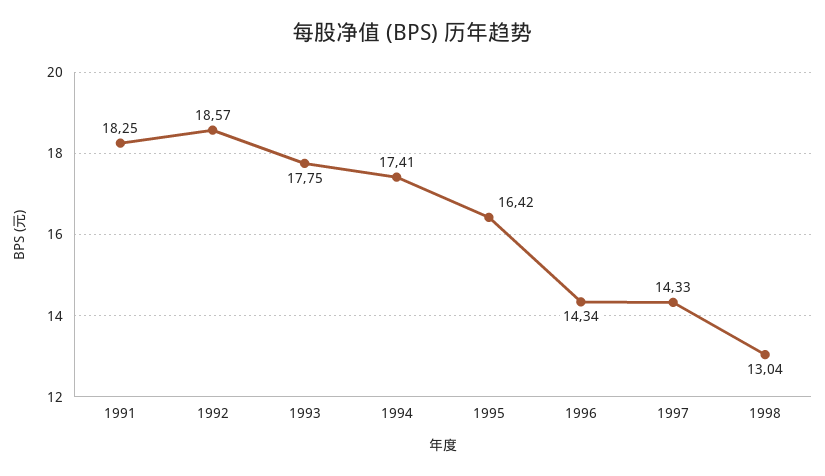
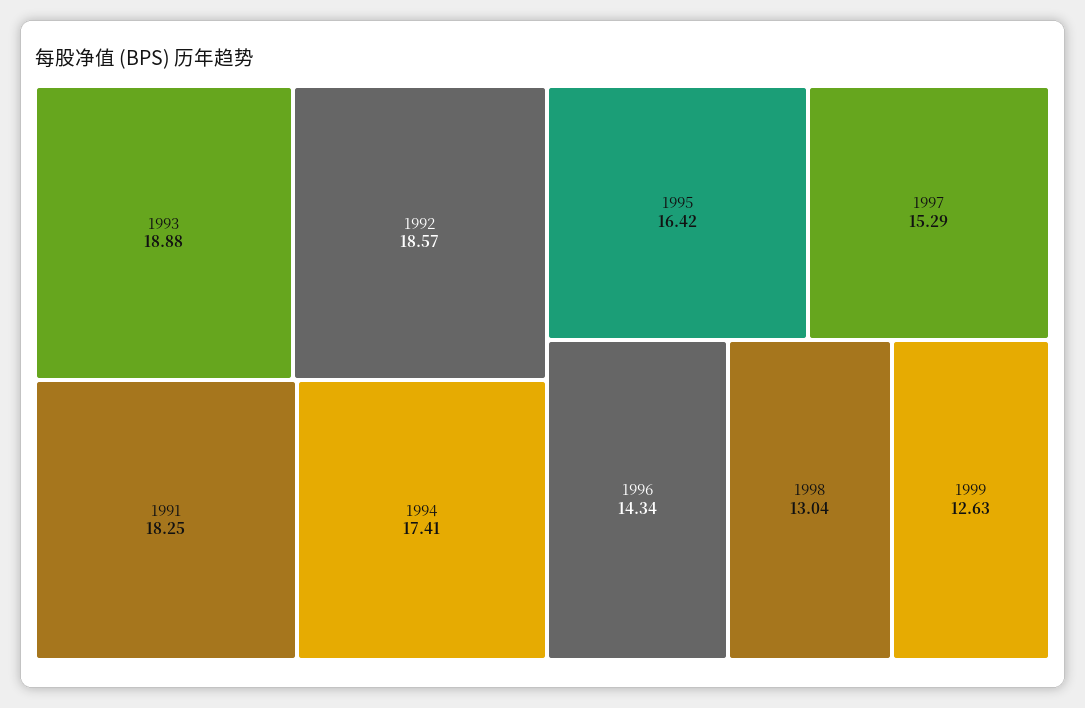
1993: 17.75 -> 18.88
1997: 14.33 -> 15.29
1999: none -> 12.63

